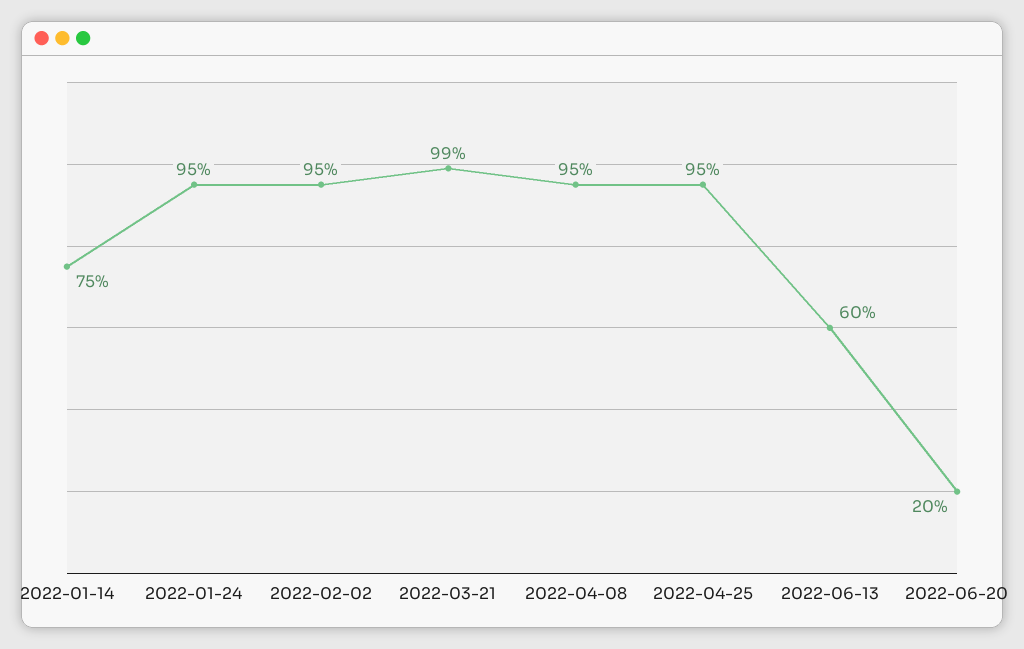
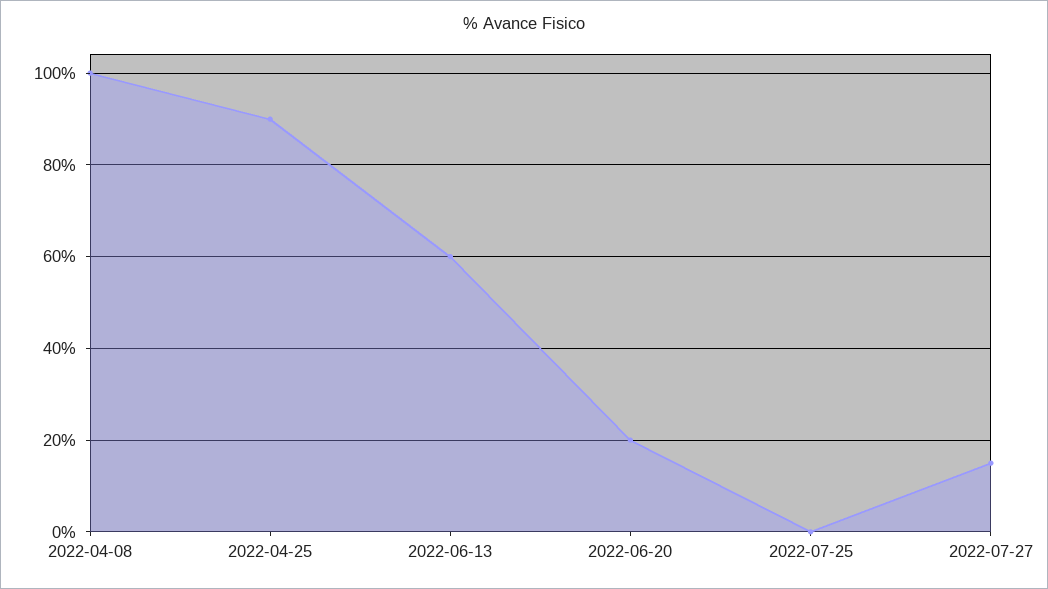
2022-01-14: 75 -> none
2022-01-24: 95 -> none
2022-02-02: 95 -> none
2022-03-21: 99 -> none
2022-04-08: 95 -> 100
2022-04-25: 95 -> 90
2022-07-25: none -> 0
2022-07-27: none -> 15

